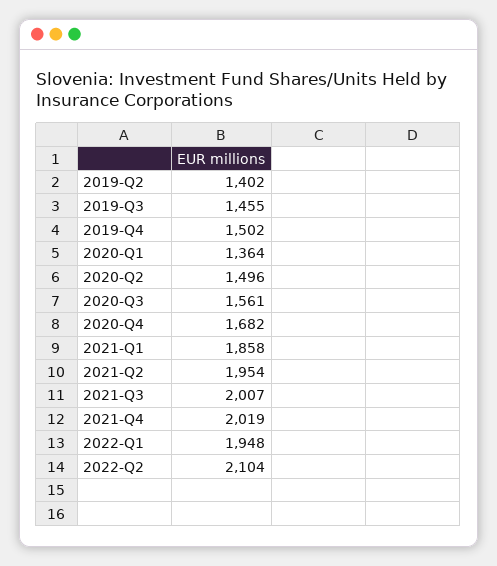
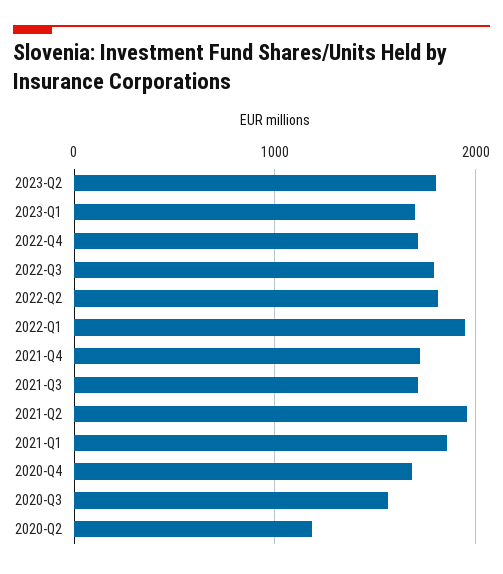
2019-Q2: 1402 -> none
2019-Q3: 1455 -> none
2019-Q4: 1502 -> none
2020-Q1: 1364 -> none
2020-Q2: 1496 -> 1200
2021-Q3: 2007 -> 1700
2021-Q4: 2019 -> 1700
2022-Q2: 2104 -> 1800
2023-Q2: none -> 1800
2023-Q1: none -> 1700
2022-Q4: none -> 1700
2022-Q3: none -> 1800

